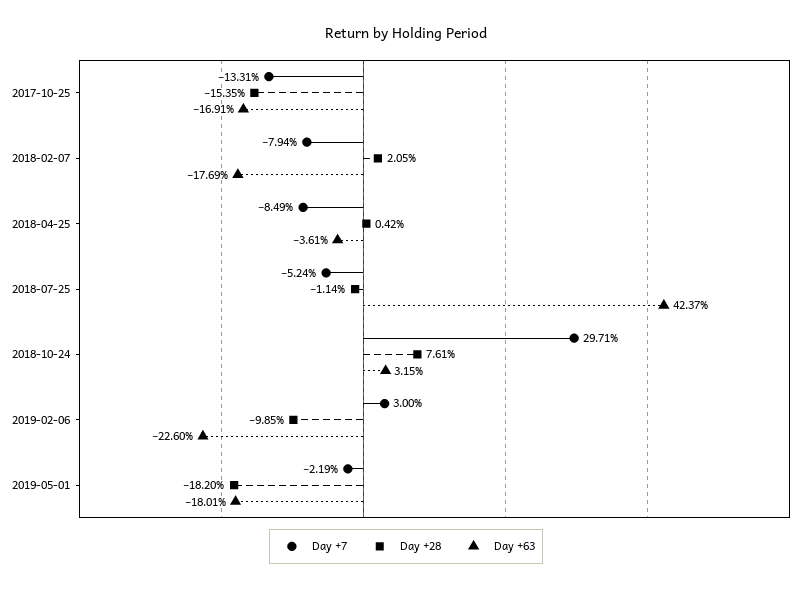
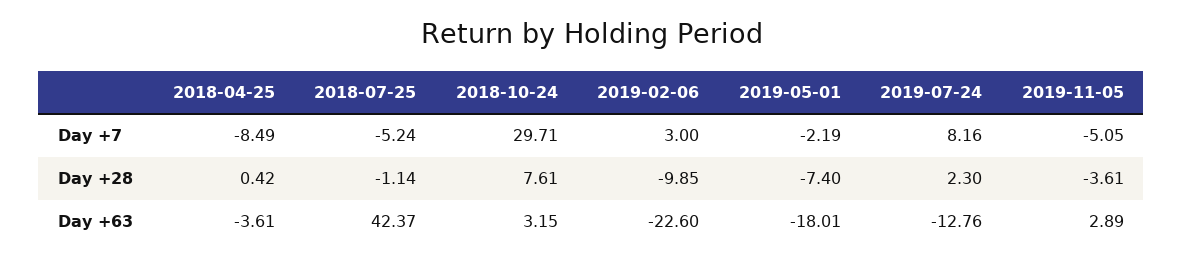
Day +7, 2017-10-25: -13.31 -> none
Day +28, 2017-10-25: -15.35 -> none
Day +63, 2017-10-25: -16.91 -> none
Day +7, 2018-02-07: -7.94 -> none
Day +28, 2018-02-07: 2.05 -> none
Day +63, 2018-02-07: -17.69 -> none
Day +28, 2019-05-01: -18.2 -> -7.4
Day +7, 2019-07-24: none -> 8.16
Day +7, 2019-11-05: none -> -5.05
Day +28, 2019-07-24: none -> 2.3
Day +28, 2019-11-05: none -> -3.61
Day +63, 2019-07-24: none -> -12.76
Day +63, 2019-11-05: none -> 2.89

